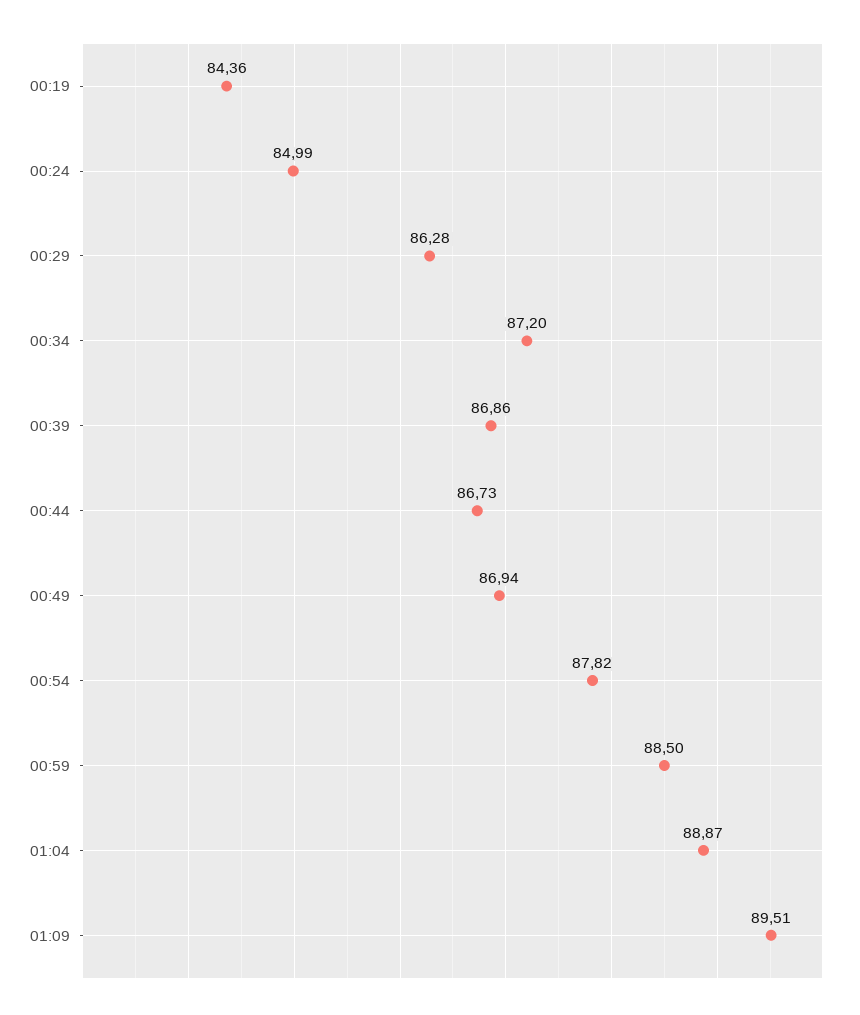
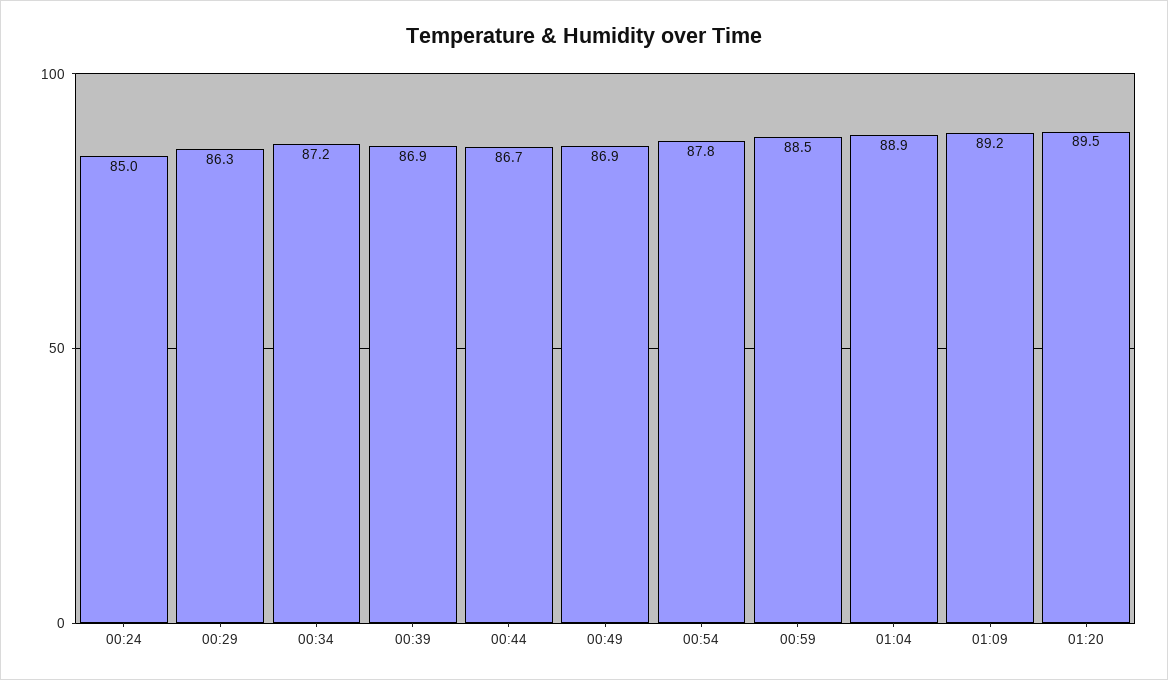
00:19: 84.36 -> none
01:09: 89.51 -> 89.2
01:20: none -> 89.5

